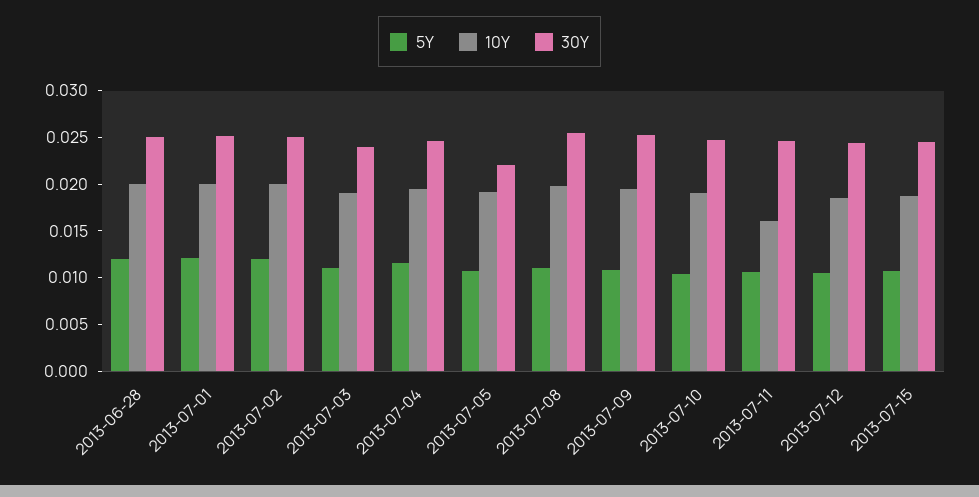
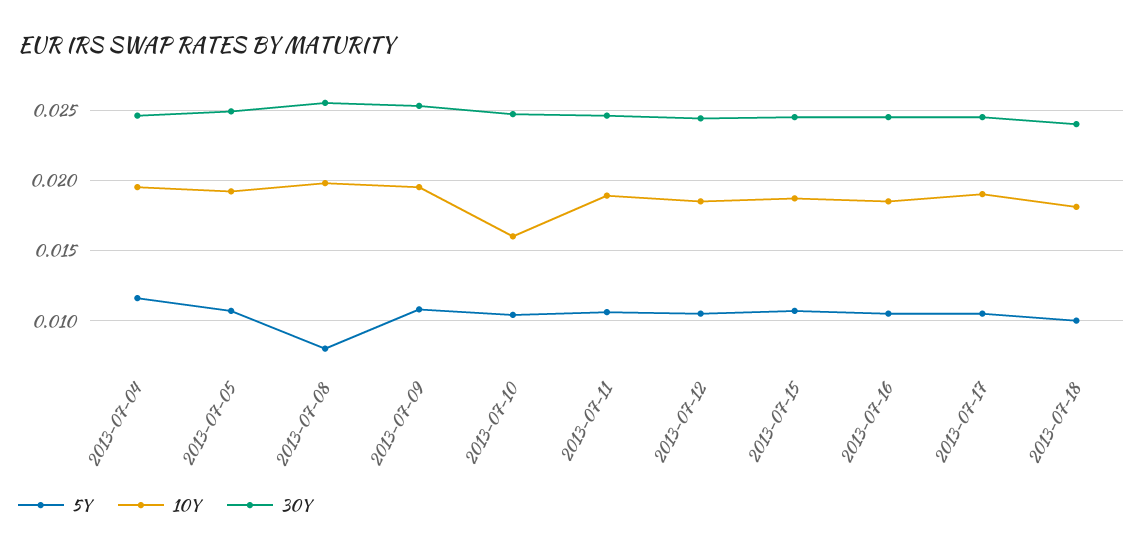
5Y, 2013-06-28: 0.012 -> none
10Y, 2013-06-28: 0.02 -> none
30Y, 2013-06-28: 0.025 -> none
5Y, 2013-07-01: 0.012 -> none
10Y, 2013-07-01: 0.02 -> none
30Y, 2013-07-01: 0.025 -> none
5Y, 2013-07-02: 0.012 -> none
10Y, 2013-07-02: 0.02 -> none
30Y, 2013-07-02: 0.025 -> none
5Y, 2013-07-03: 0.011 -> none
10Y, 2013-07-03: 0.019 -> none
30Y, 2013-07-03: 0.024 -> none
30Y, 2013-07-05: 0.022 -> 0.025
5Y, 2013-07-08: 0.011 -> 0.008
10Y, 2013-07-10: 0.019 -> 0.016
10Y, 2013-07-11: 0.016 -> 0.019
5Y, 2013-07-16: none -> 0.0105
10Y, 2013-07-16: none -> 0.0185
30Y, 2013-07-16: none -> 0.0245
5Y, 2013-07-17: none -> 0.0105
10Y, 2013-07-17: none -> 0.019
30Y, 2013-07-17: none -> 0.0245
5Y, 2013-07-18: none -> 0.01
10Y, 2013-07-18: none -> 0.018
30Y, 2013-07-18: none -> 0.024

